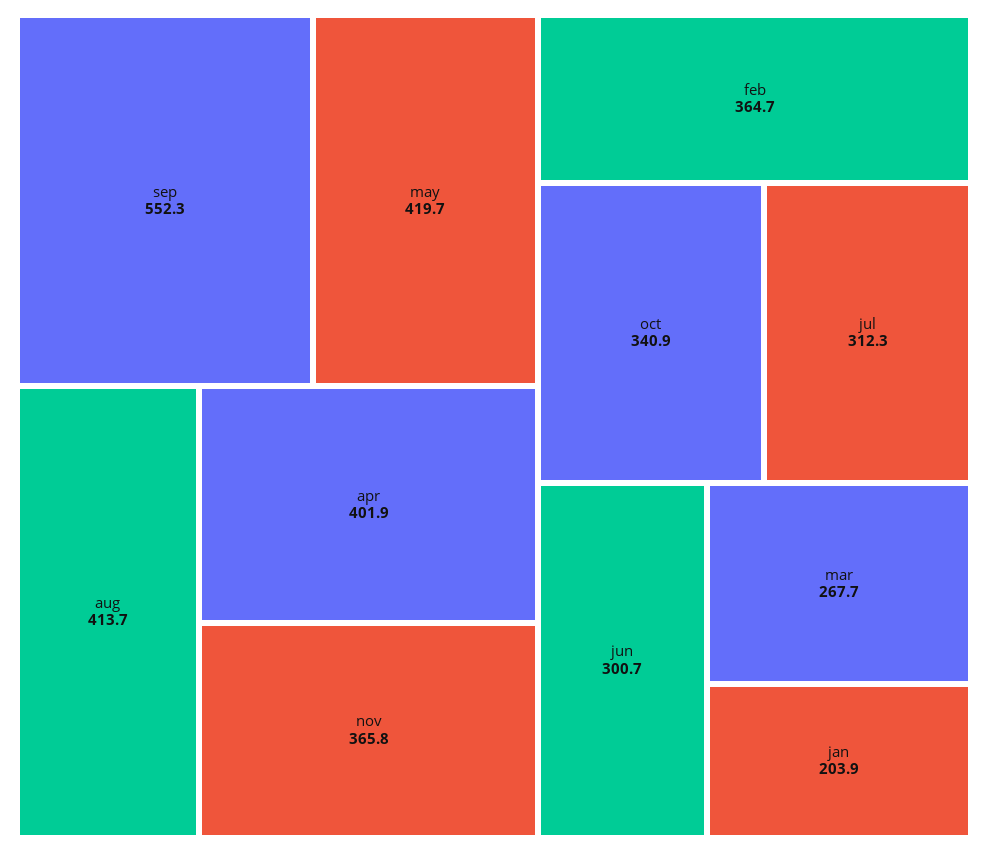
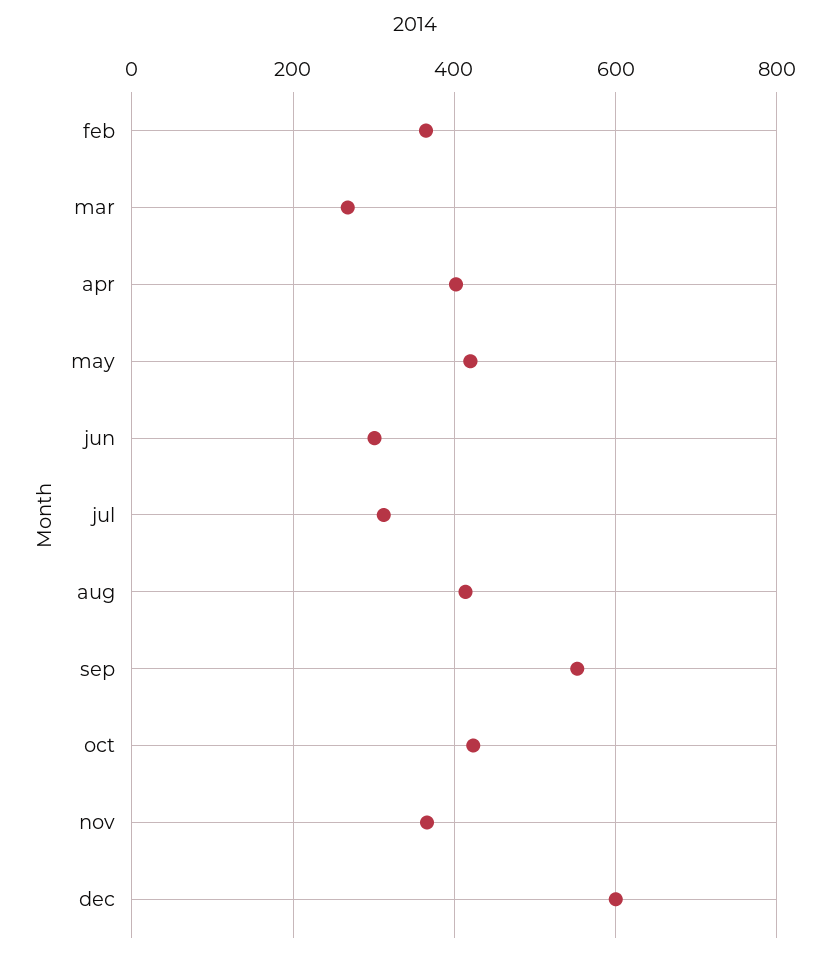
oct: 340.9 -> 420
jan: 203.9 -> none
dec: none -> 600

